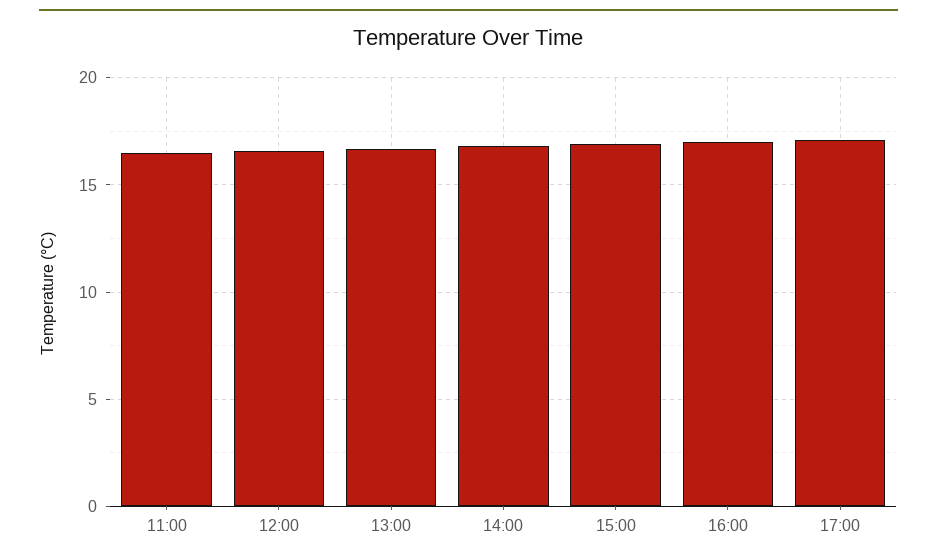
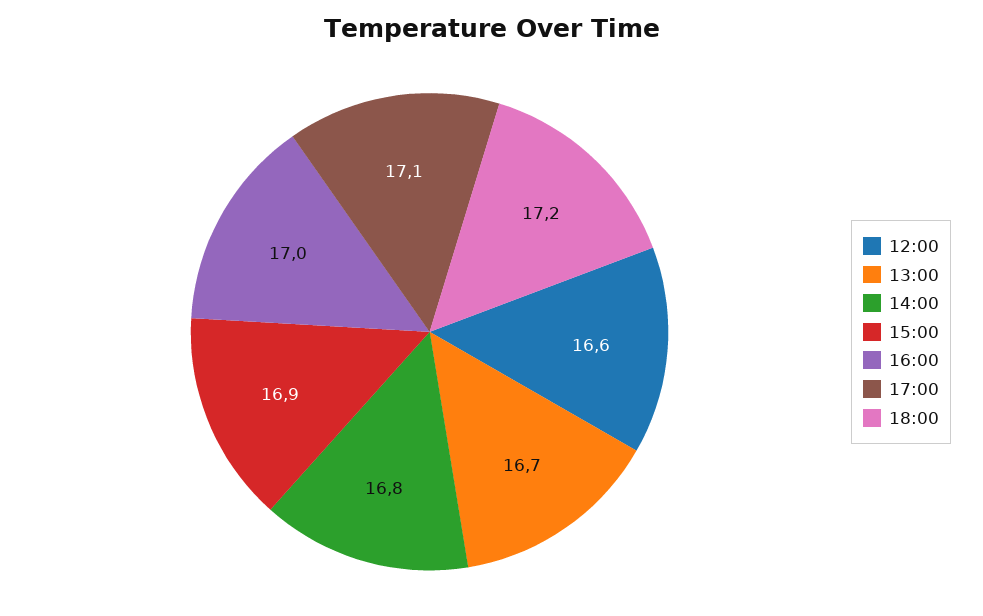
11:00: 16.5 -> none
18:00: none -> 17.2

